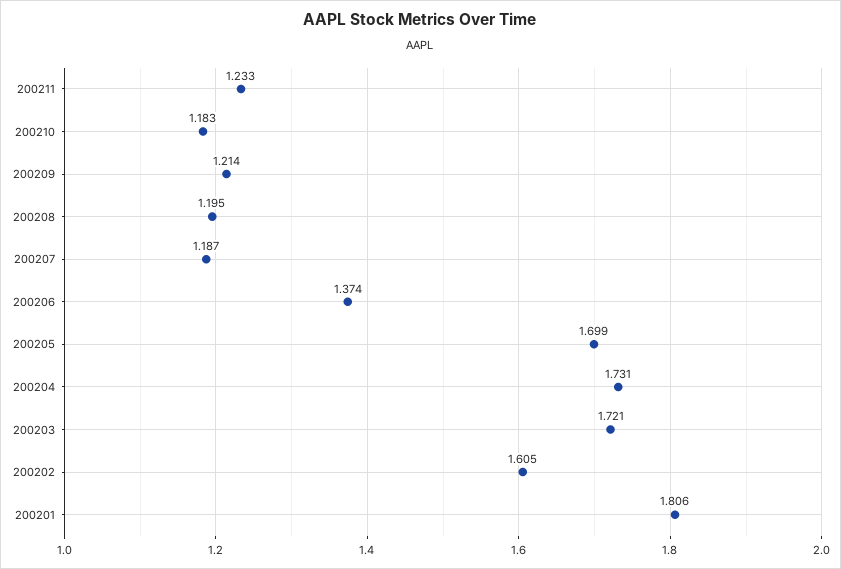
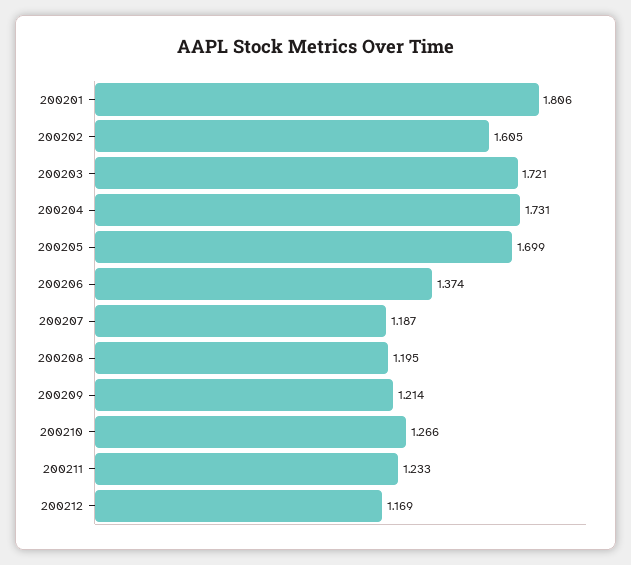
200210: 1.183 -> 1.266
200212: none -> 1.169

